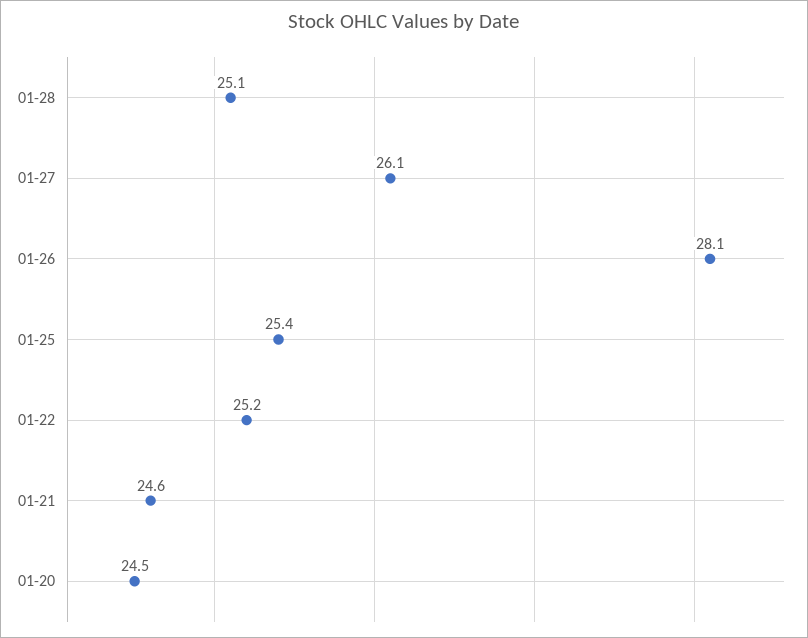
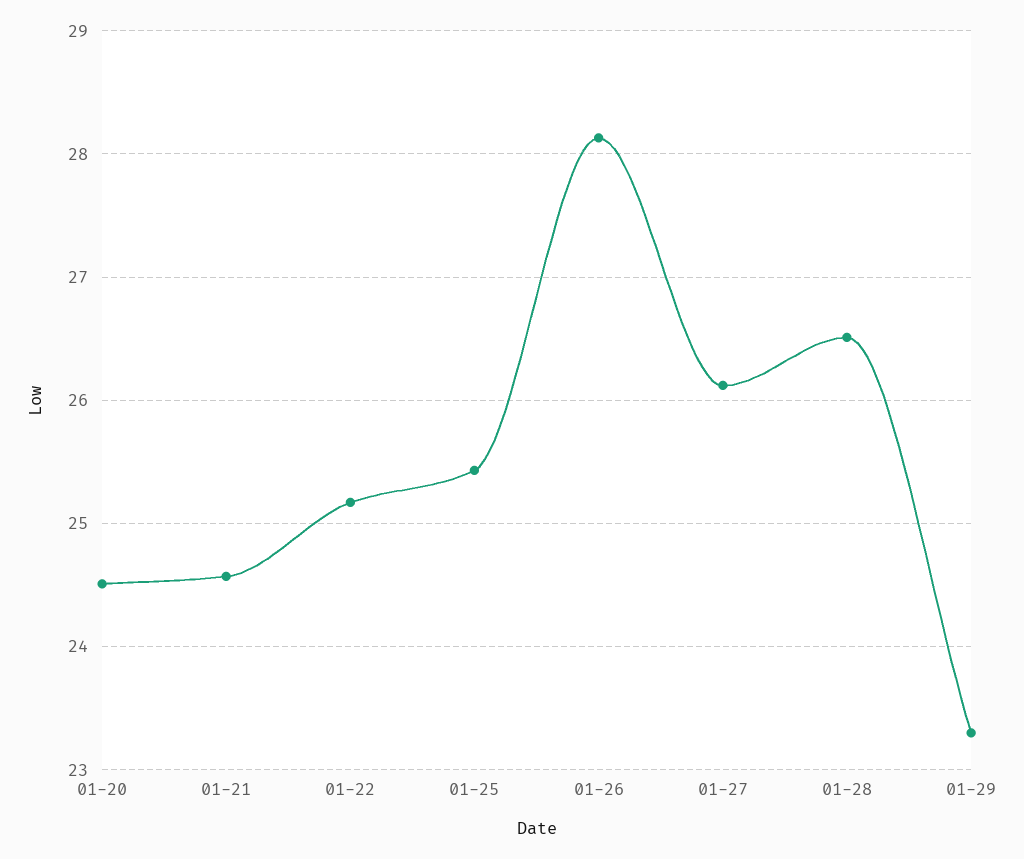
01-28: 25.1 -> 26.5
01-29: none -> 23.3

